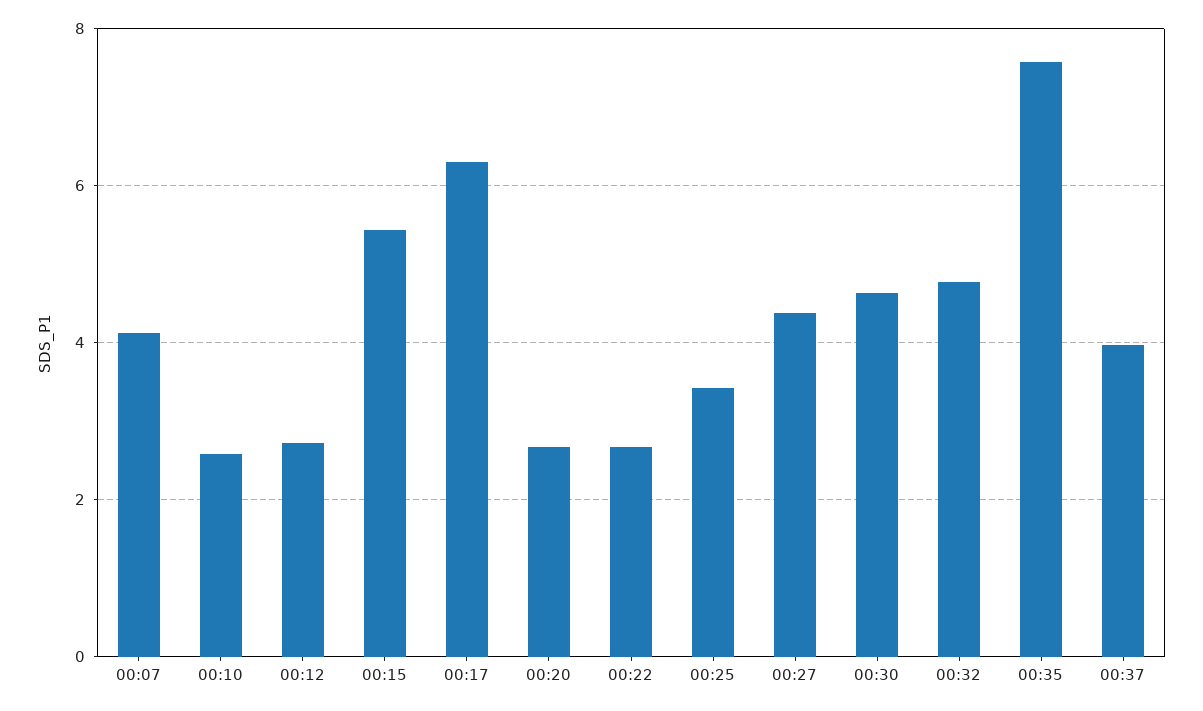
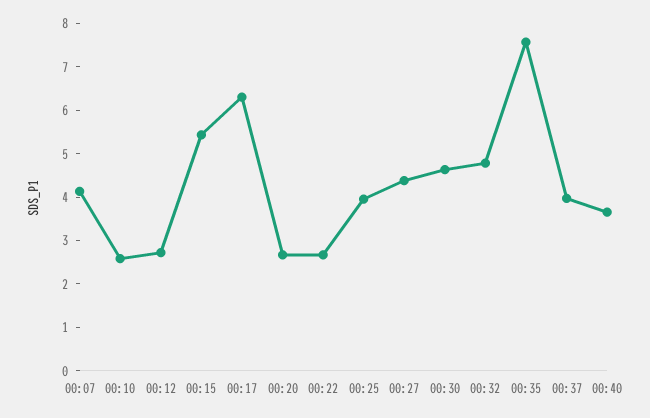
00:25: 3.4 -> 4
00:40: none -> 3.6

